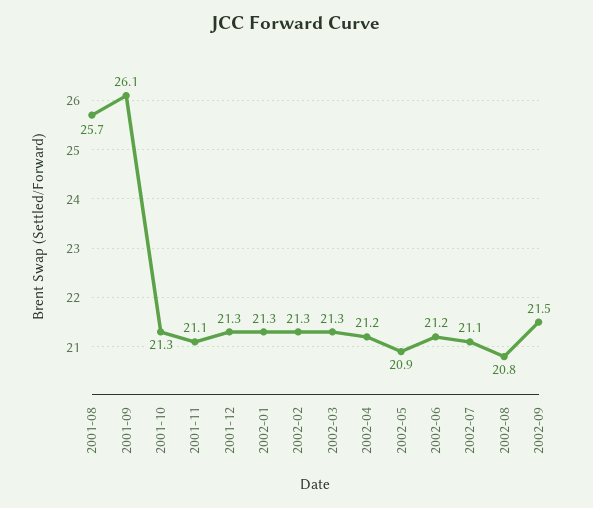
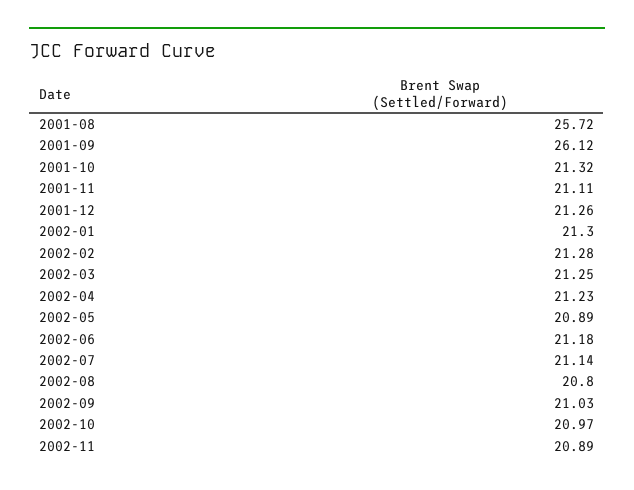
2002-09: 21.5 -> 21.03
2002-10: none -> 20.97
2002-11: none -> 20.89

